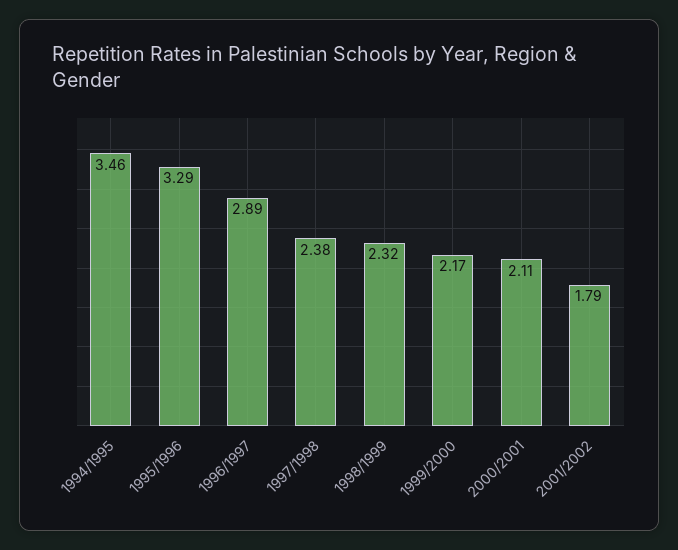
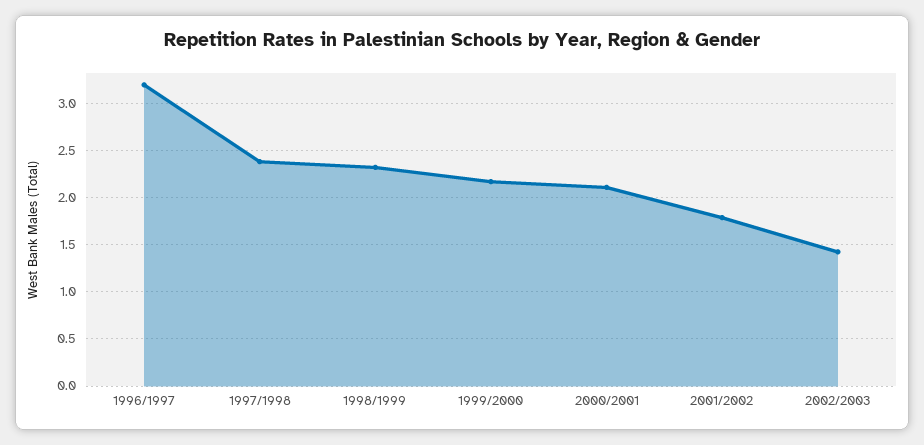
1994/1995: 3.46 -> none
1995/1996: 3.29 -> none
1996/1997: 2.89 -> 3.2
2002/2003: none -> 1.4

